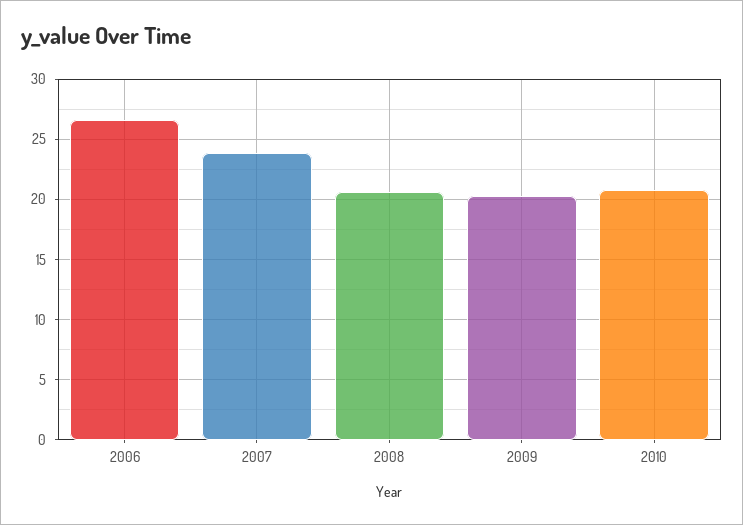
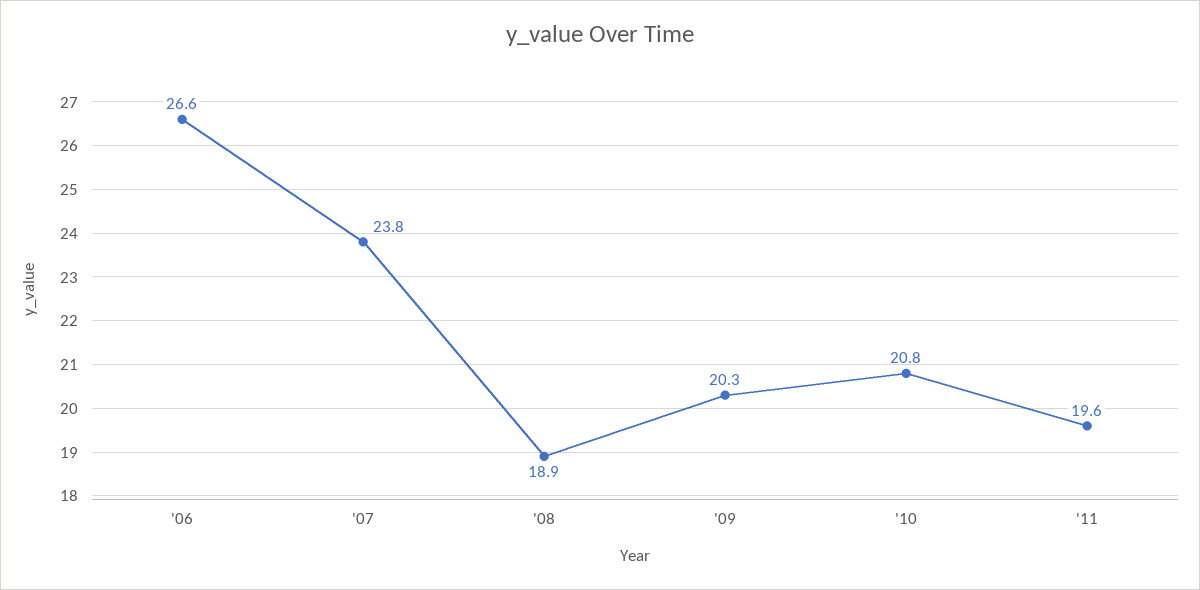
2008: 20.5 -> 18.9
'11: none -> 19.6

